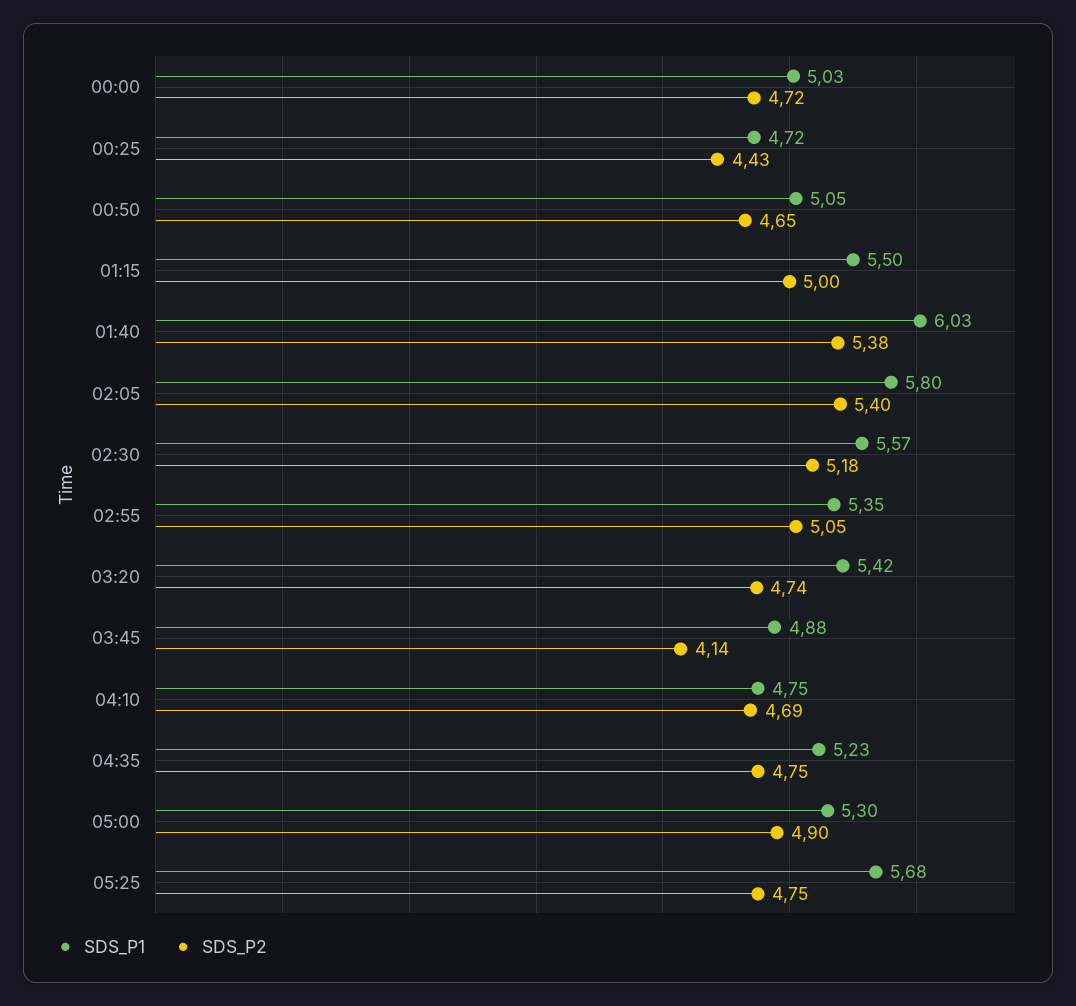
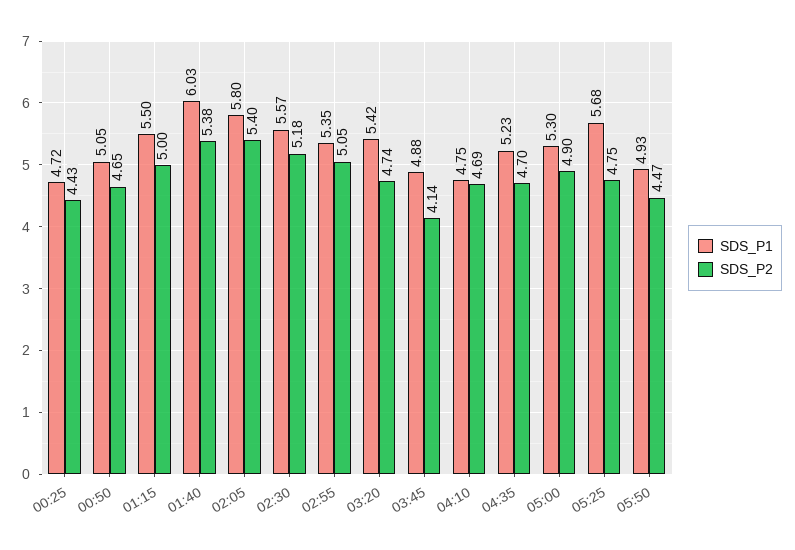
SDS_P1, 00:00: 5.03 -> none
SDS_P2, 00:00: 4.72 -> none
SDS_P2, 04:35: 4.75 -> 4.7
SDS_P1, 05:50: none -> 4.93
SDS_P2, 05:50: none -> 4.47

